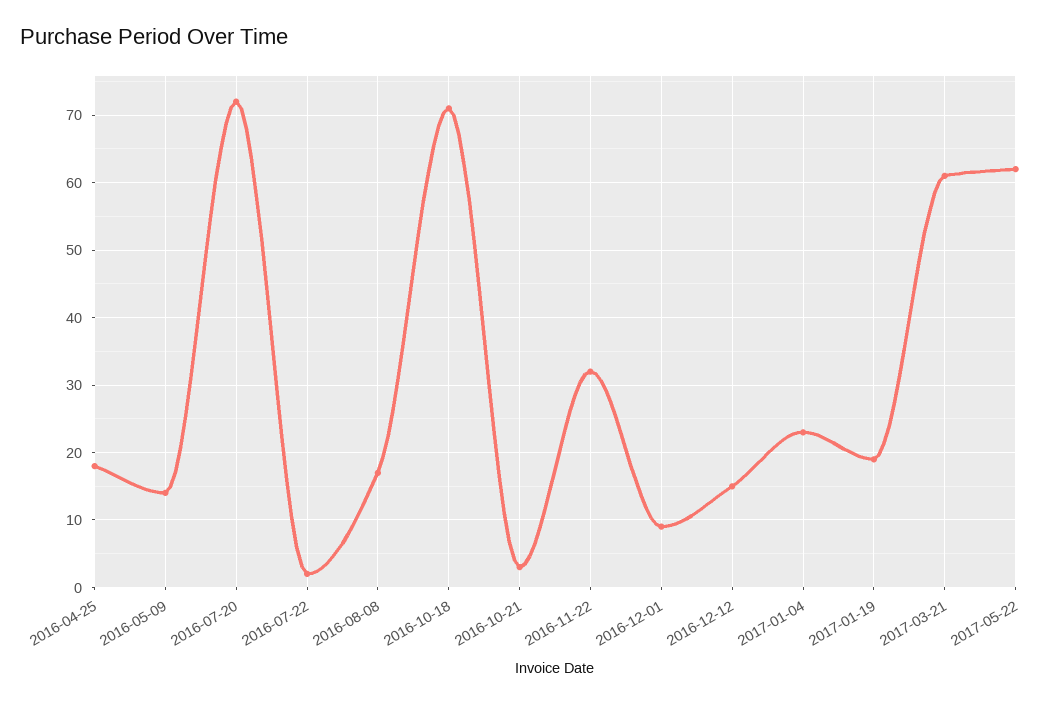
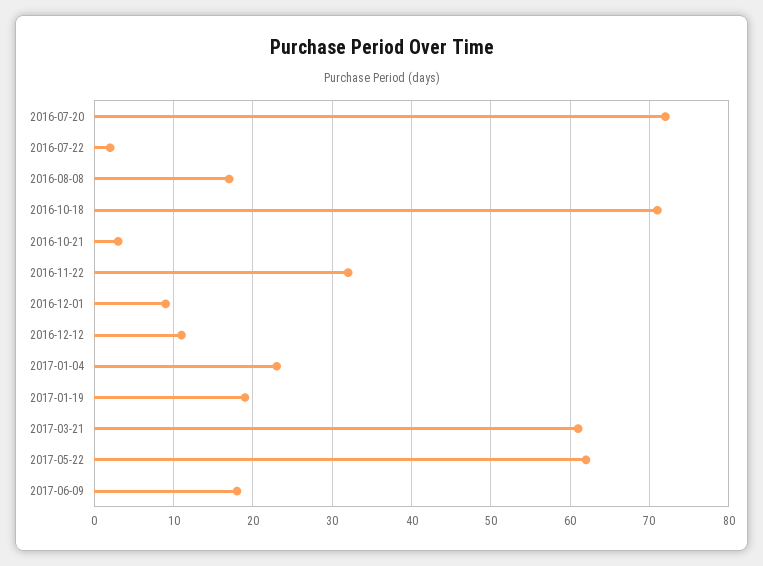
2016-04-25: 18 -> none
2016-05-09: 14 -> none
2016-12-12: 15 -> 11
2017-06-09: none -> 18

